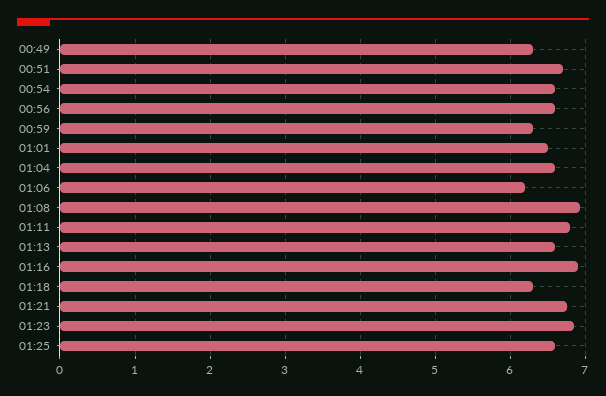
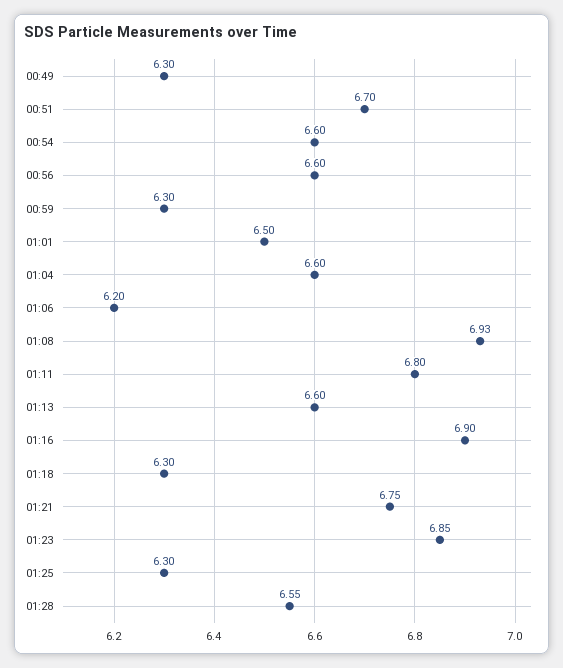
01:25: 6.6 -> 6.3
01:28: none -> 6.55

